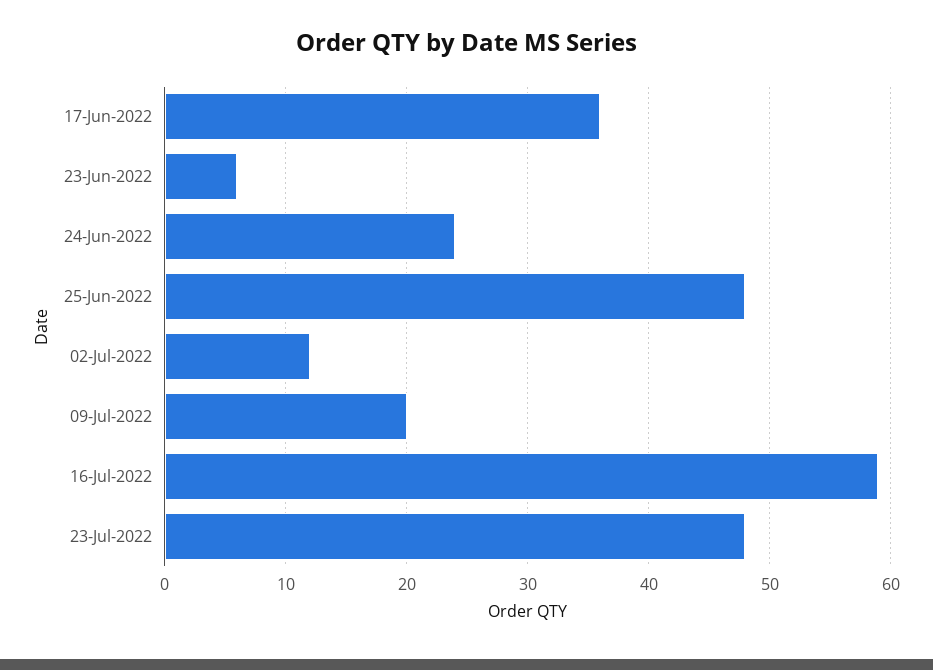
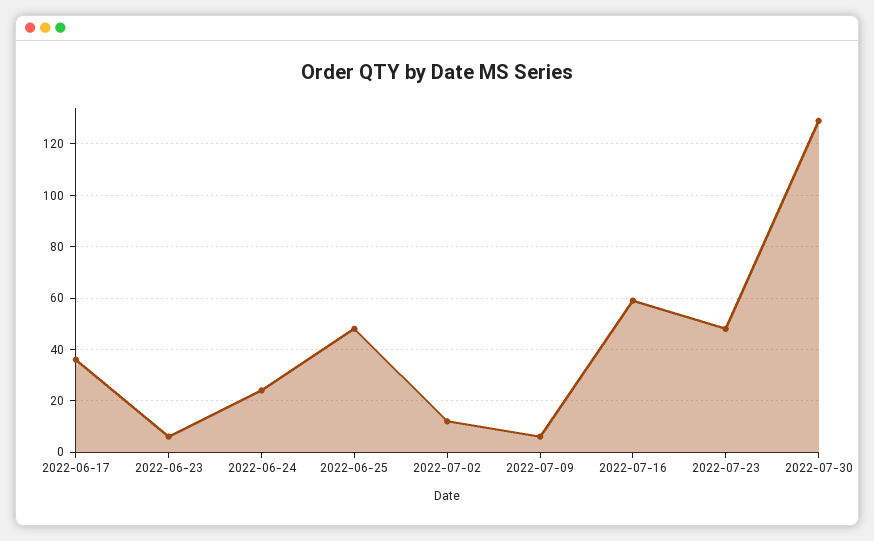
09-Jul-2022: 20 -> 5
2022-07-30: none -> 130

